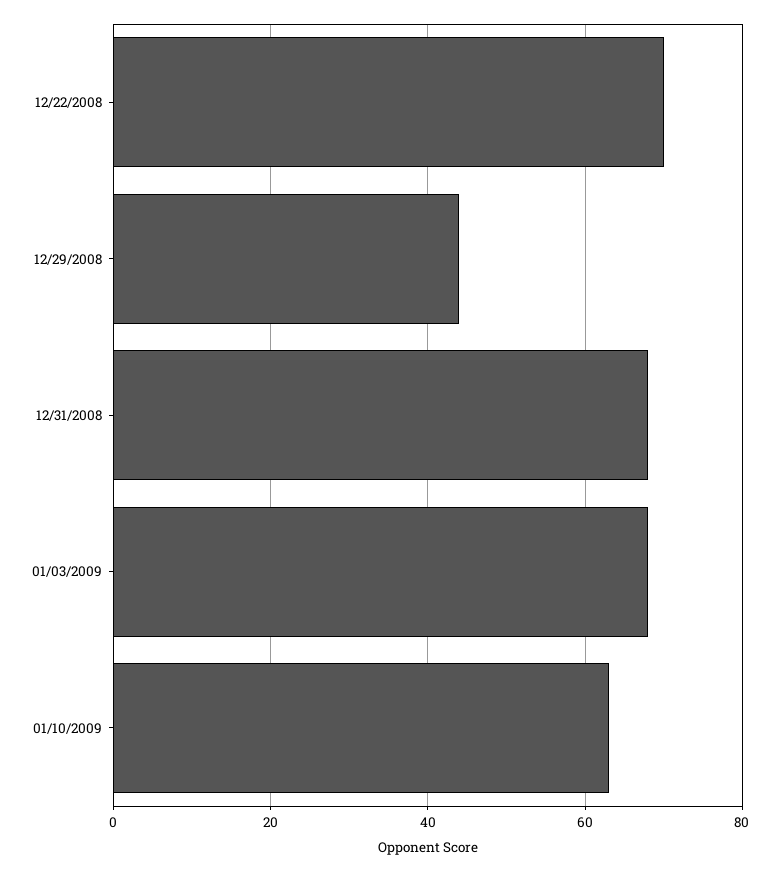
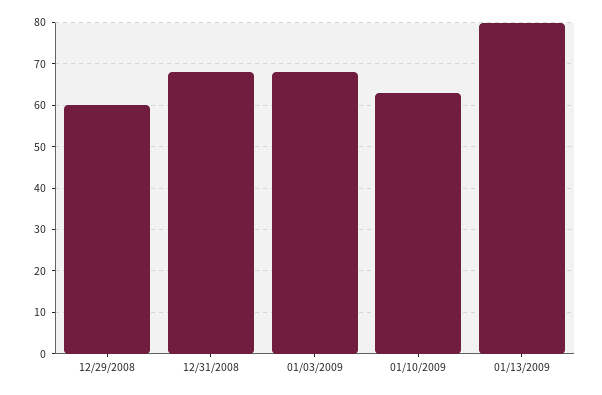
12/22/2008: 70 -> none
12/29/2008: 45 -> 60
01/13/2009: none -> 80

